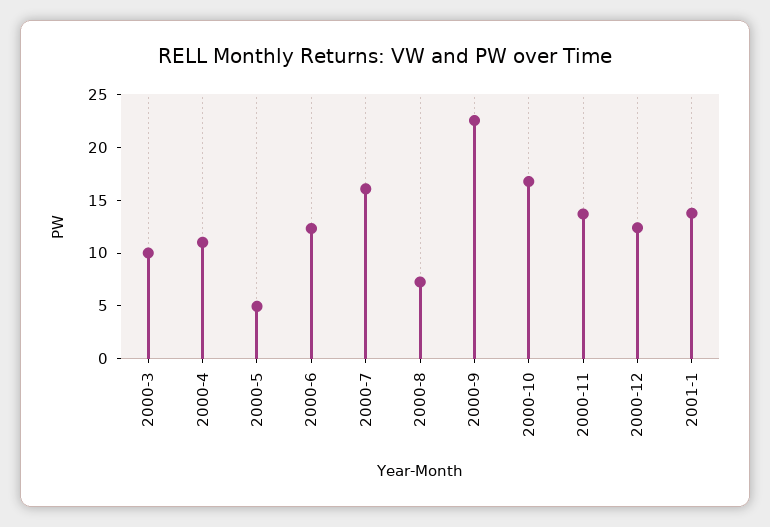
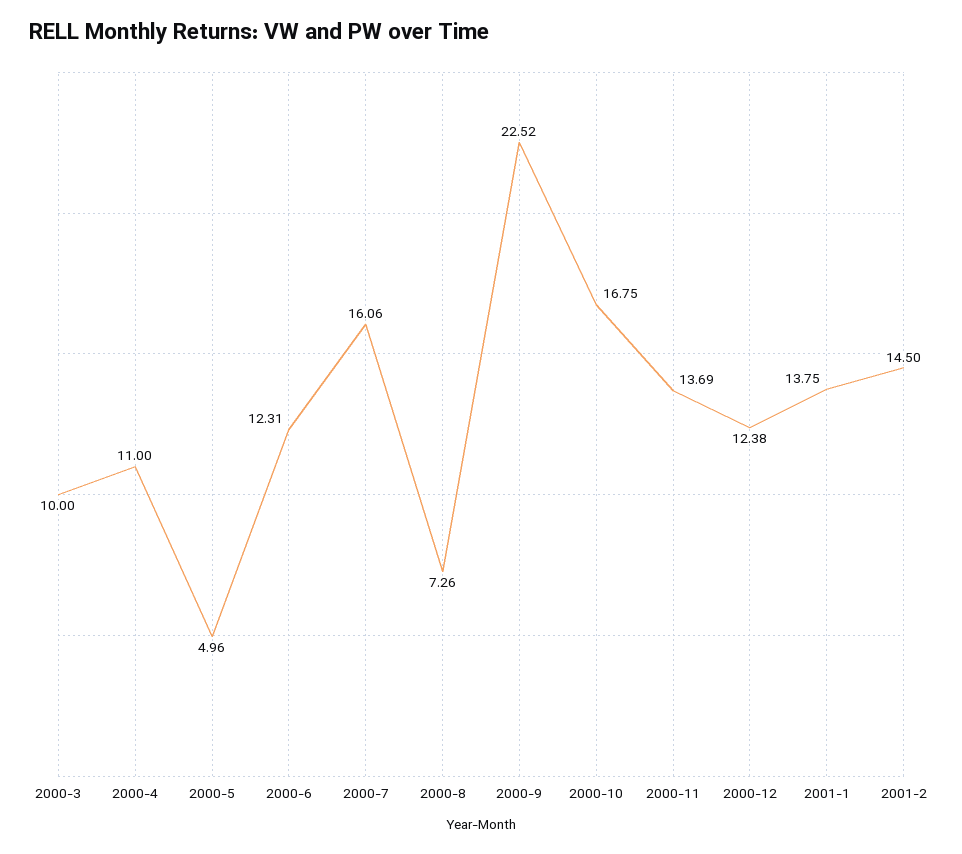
2001-2: none -> 14.5

